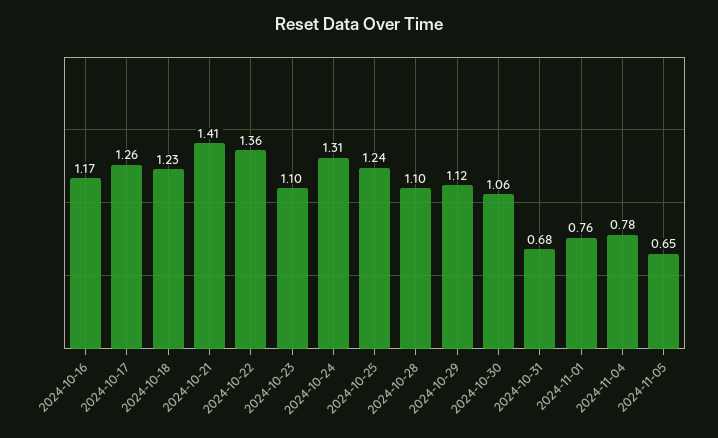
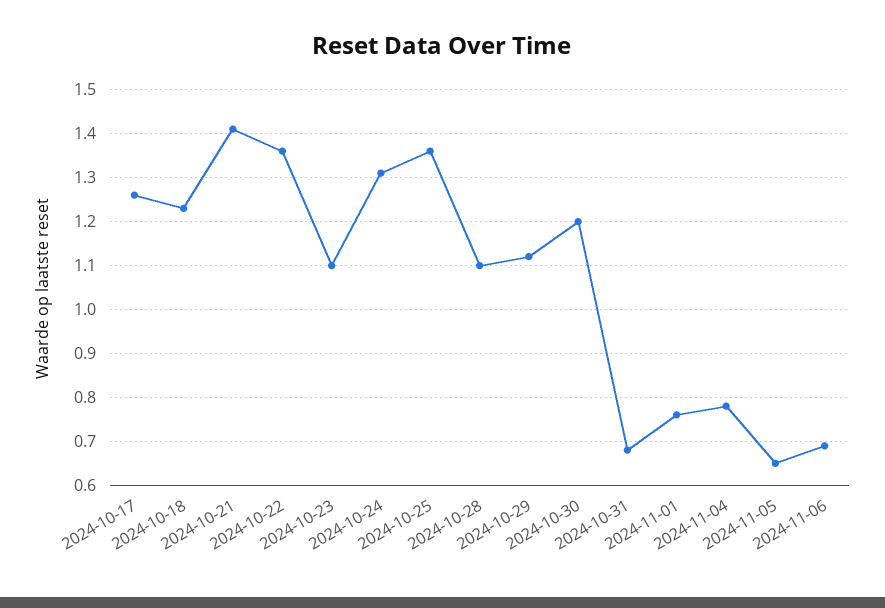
2024-10-16: 1.17 -> none
2024-10-25: 1.24 -> 1.35
2024-10-30: 1.06 -> 1.2
2024-11-06: none -> 0.7

